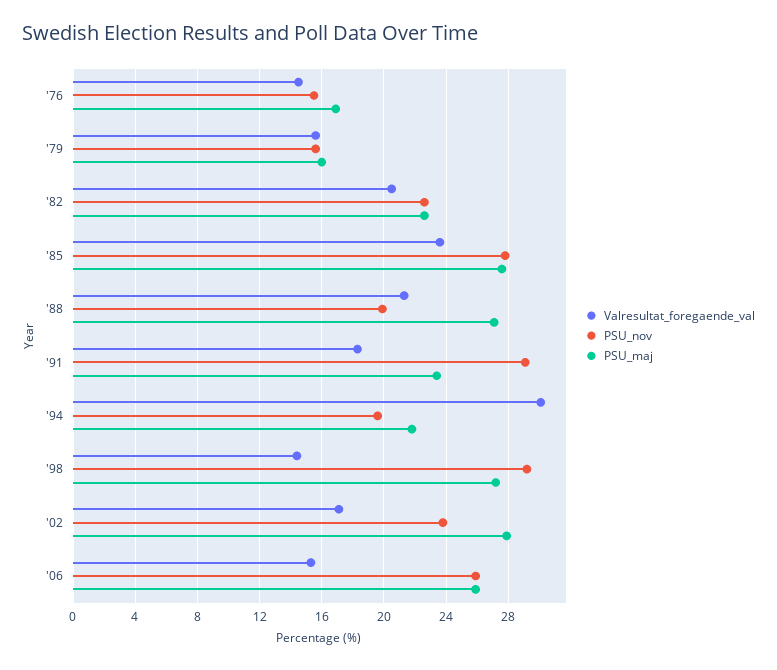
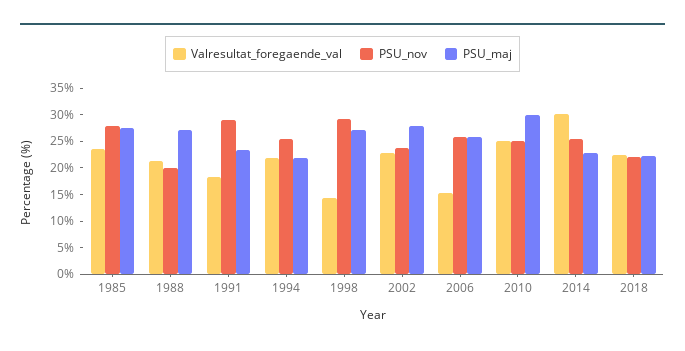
Valresultat_foregaende_val, '76: 14.5 -> none
PSU_nov, '76: 15.5 -> none
PSU_maj, '76: 17 -> none
Valresultat_foregaende_val, '79: 15.5 -> none
PSU_nov, '79: 15.5 -> none
PSU_maj, '79: 16 -> none
Valresultat_foregaende_val, '82: 20.5 -> none
PSU_nov, '82: 22.5 -> none
PSU_maj, '82: 22.5 -> none
Valresultat_foregaende_val, '94: 30 -> 22.5
PSU_nov, '94: 19.5 -> 25
Valresultat_foregaende_val, '02: 17 -> 22.5
Valresultat_foregaende_val, 2010: none -> 25
PSU_nov, 2010: none -> 25
PSU_maj, 2010: none -> 30
Valresultat_foregaende_val, 2014: none -> 30
PSU_nov, 2014: none -> 25
PSU_maj, 2014: none -> 22.5
Valresultat_foregaende_val, 2018: none -> 22.5
PSU_nov, 2018: none -> 22.5
PSU_maj, 2018: none -> 22.5

